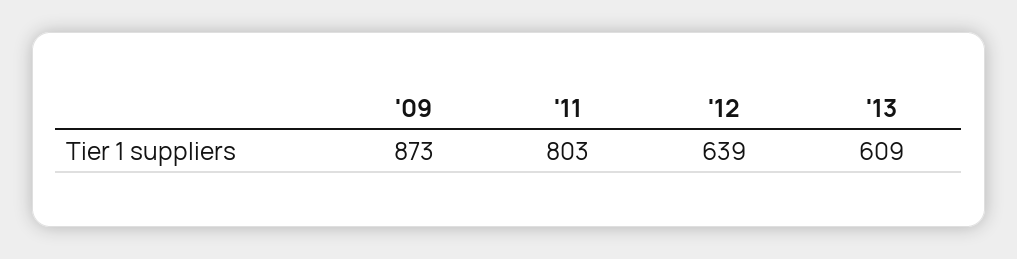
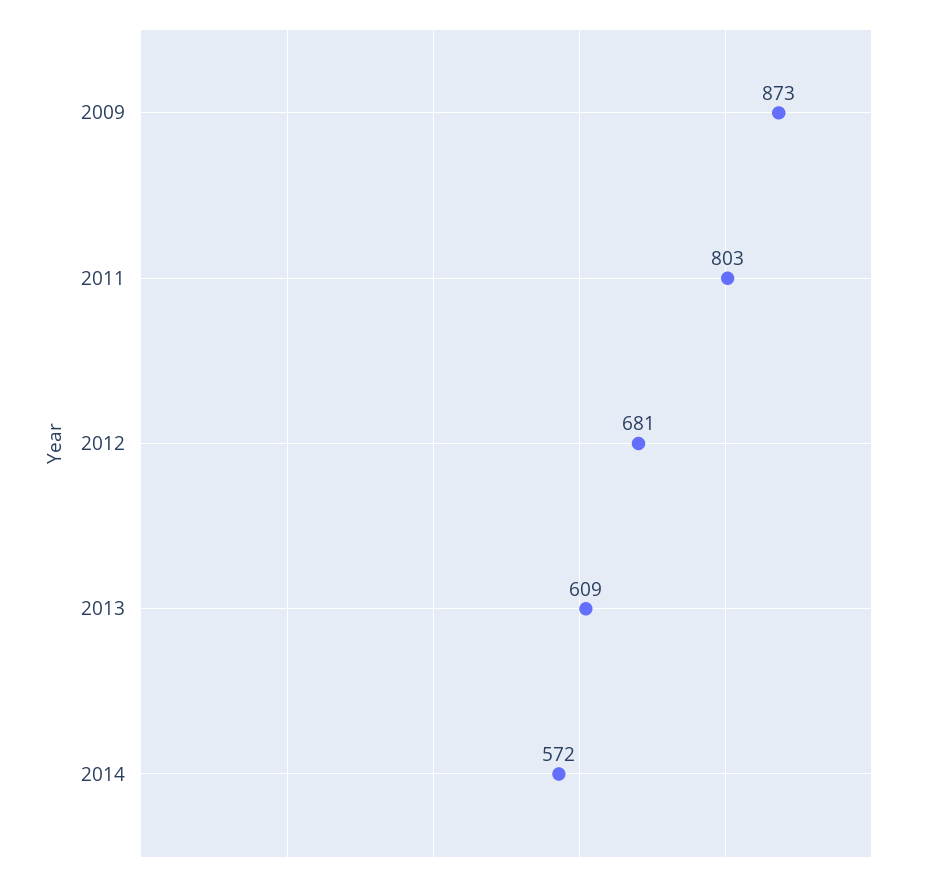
'12: 639 -> 681
2014: none -> 572

